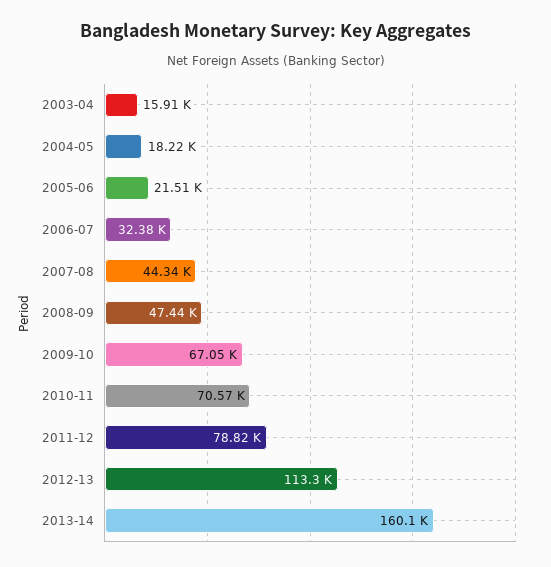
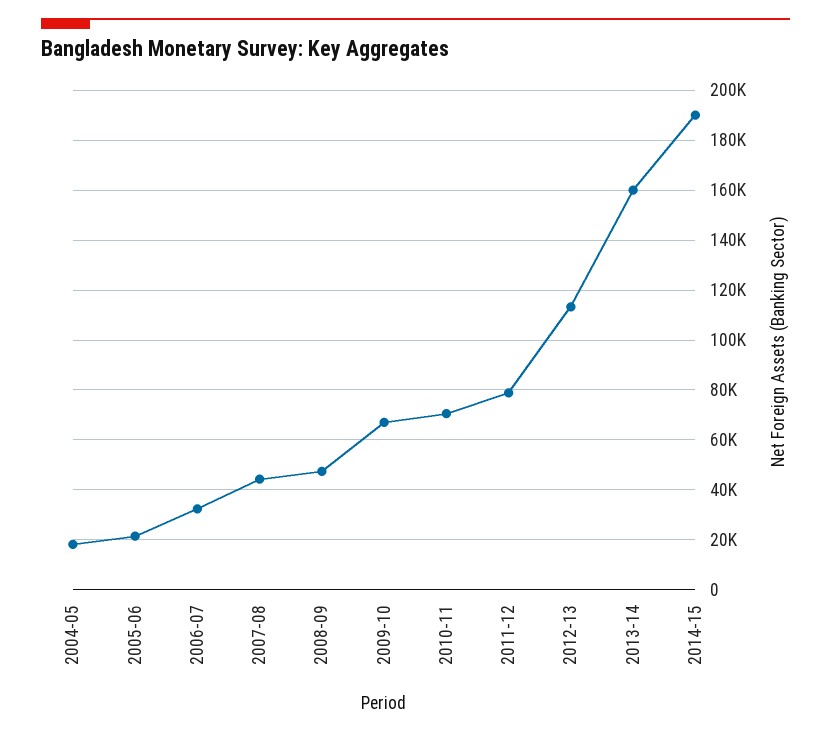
2003-04: 15910 -> none
2014-15: none -> 190000

